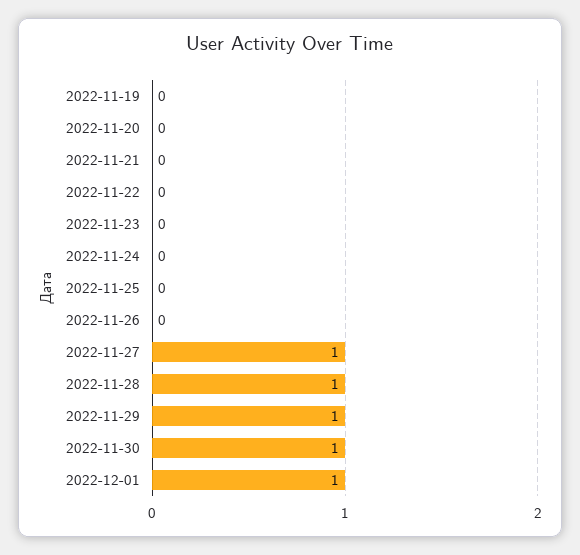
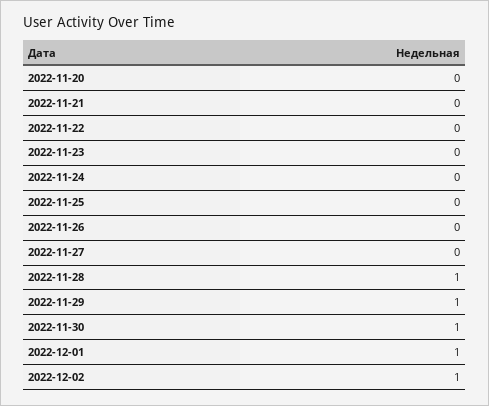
2022-11-19: 0 -> none
2022-11-27: 1 -> 0
2022-12-02: none -> 1

